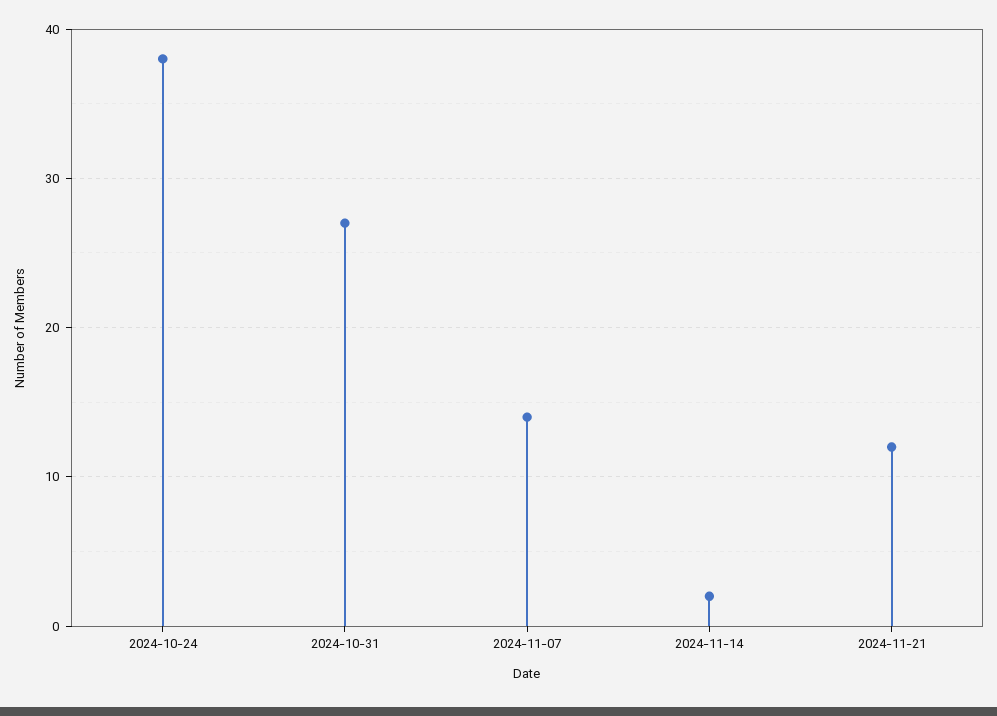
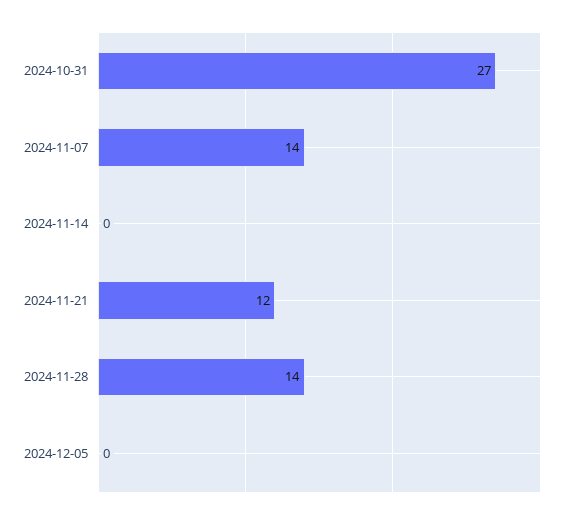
2024-10-24: 38 -> none
2024-11-14: 2 -> 0
2024-11-28: none -> 14
2024-12-05: none -> 0

